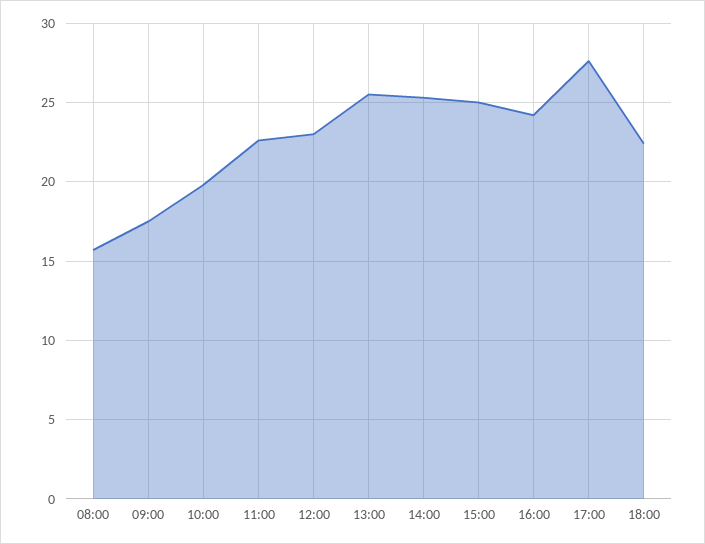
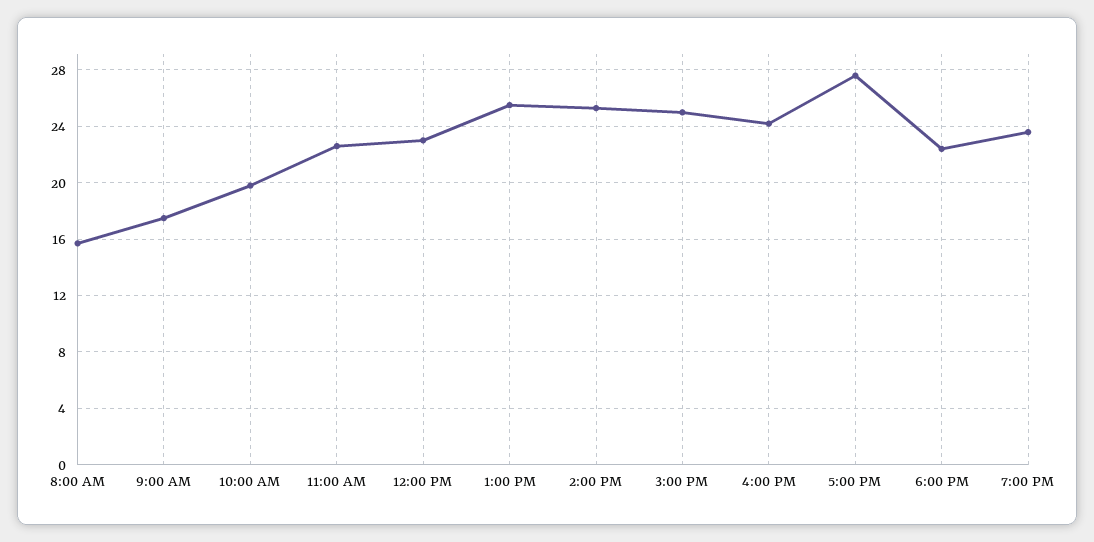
7:00 PM: none -> 23.5

